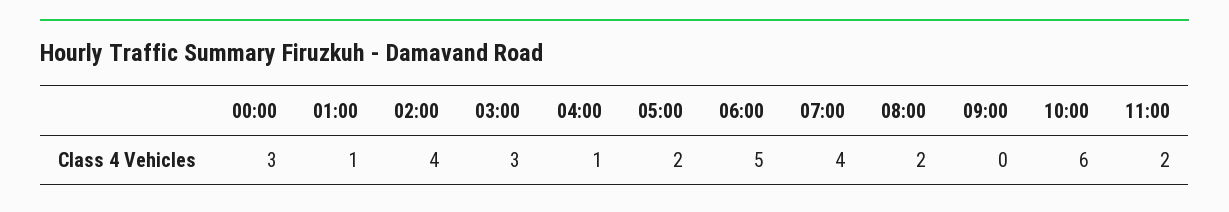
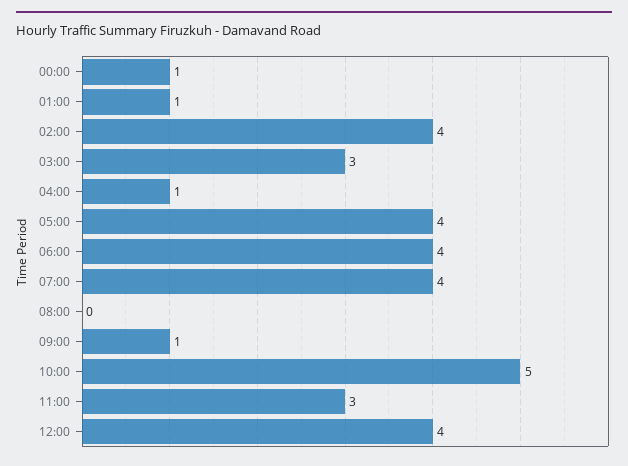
00:00: 3 -> 1
05:00: 2 -> 4
06:00: 5 -> 4
08:00: 2 -> 0
09:00: 0 -> 1
10:00: 6 -> 5
11:00: 2 -> 3
12:00: none -> 4

